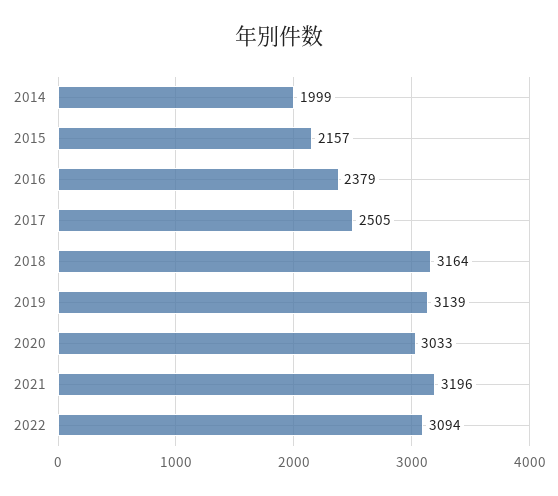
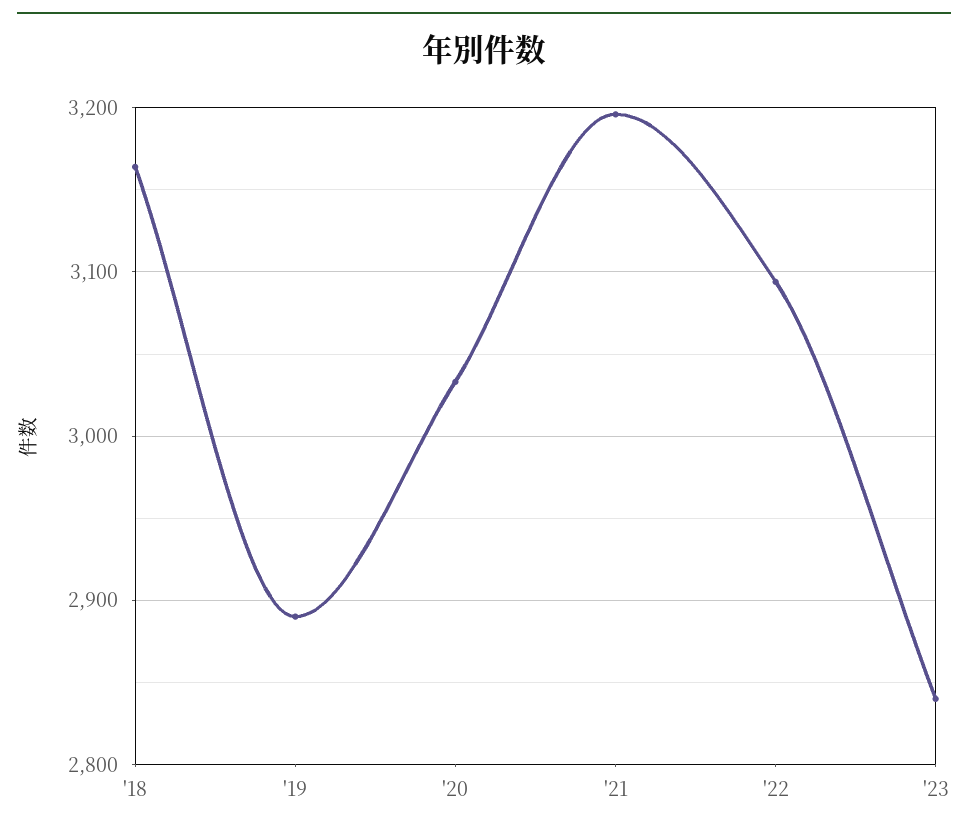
2014: 1999 -> none
2015: 2157 -> none
2016: 2379 -> none
2017: 2505 -> none
2019: 3139 -> 2890
'23: none -> 2840

